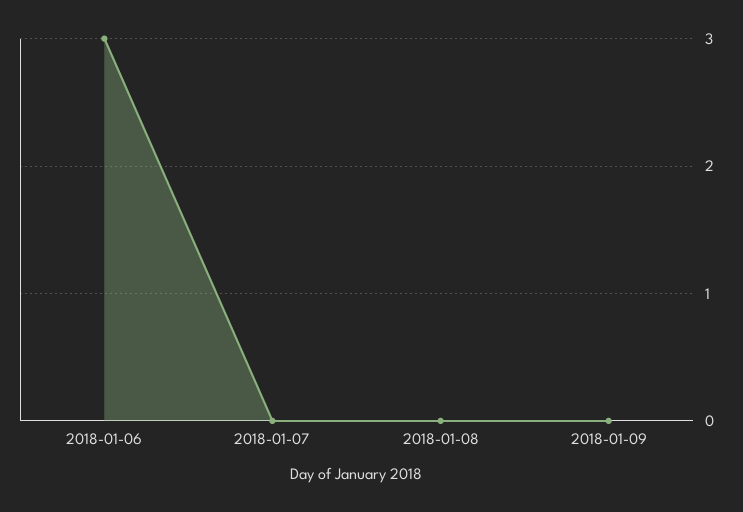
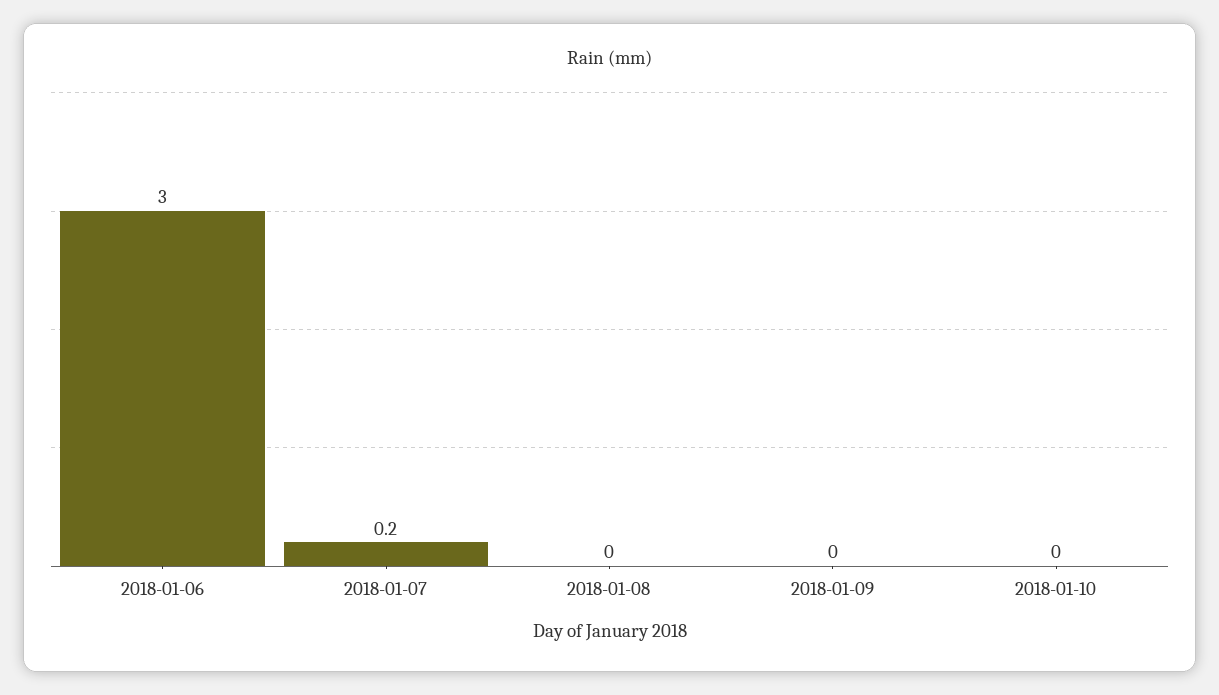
2018-01-07: 0 -> 0.2
2018-01-10: none -> 0

